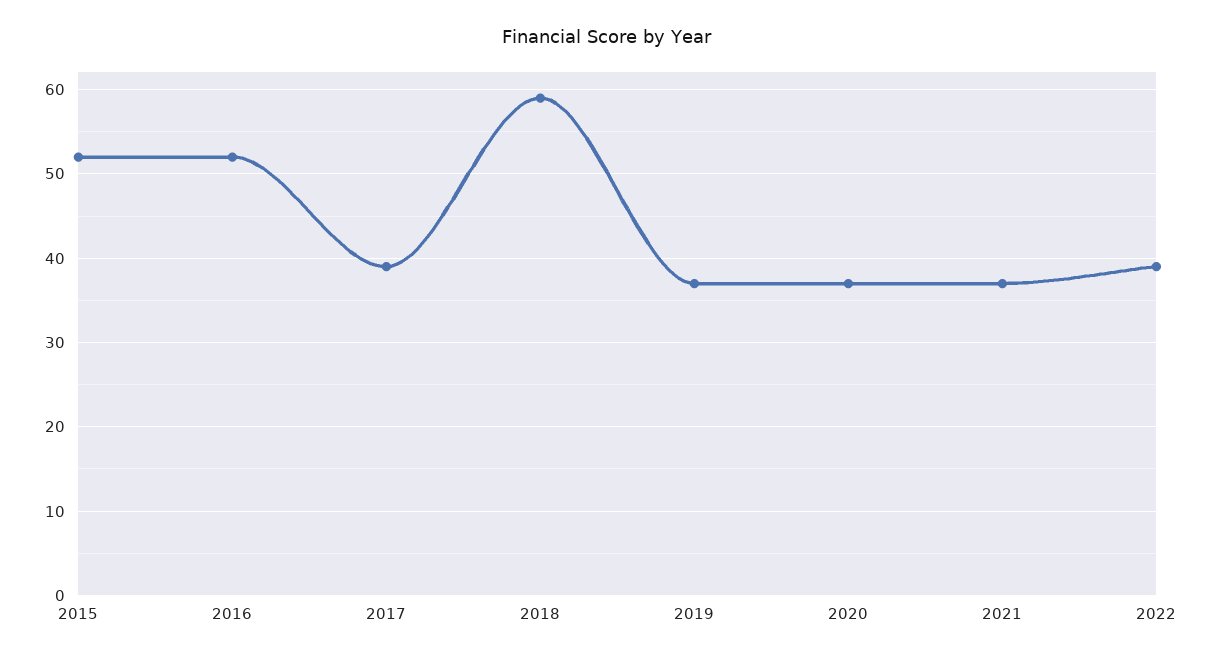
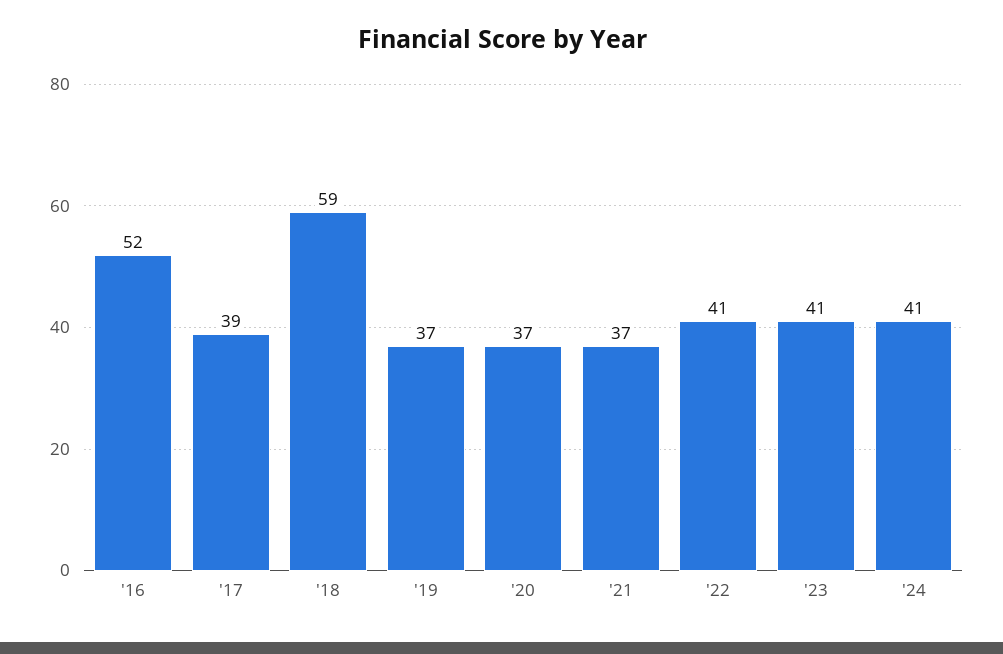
2015: 52 -> none
2022: 39 -> 41
'23: none -> 41
'24: none -> 41

